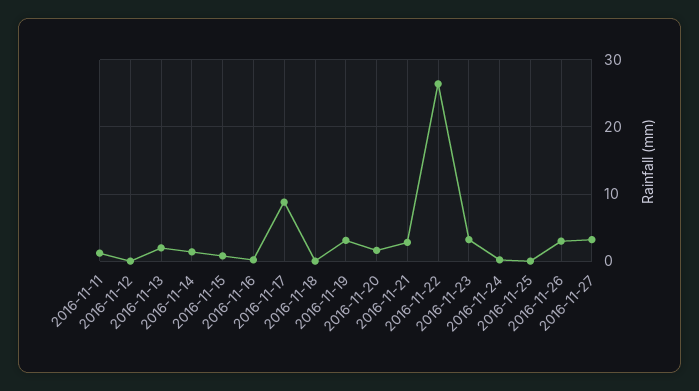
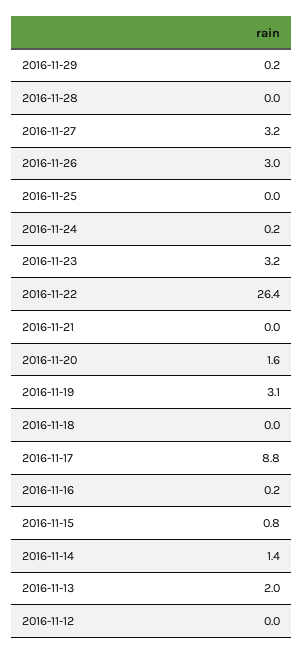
2016-11-11: 1 -> none
2016-11-21: 3 -> 0
2016-11-29: none -> 0.2
2016-11-28: none -> 0

